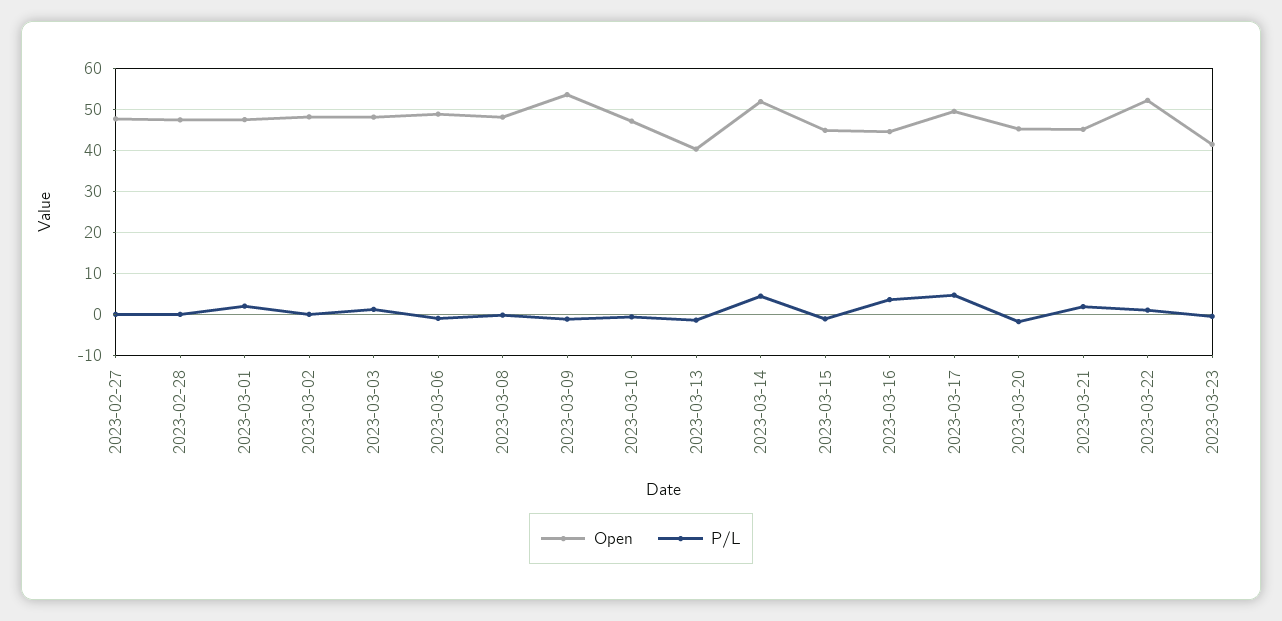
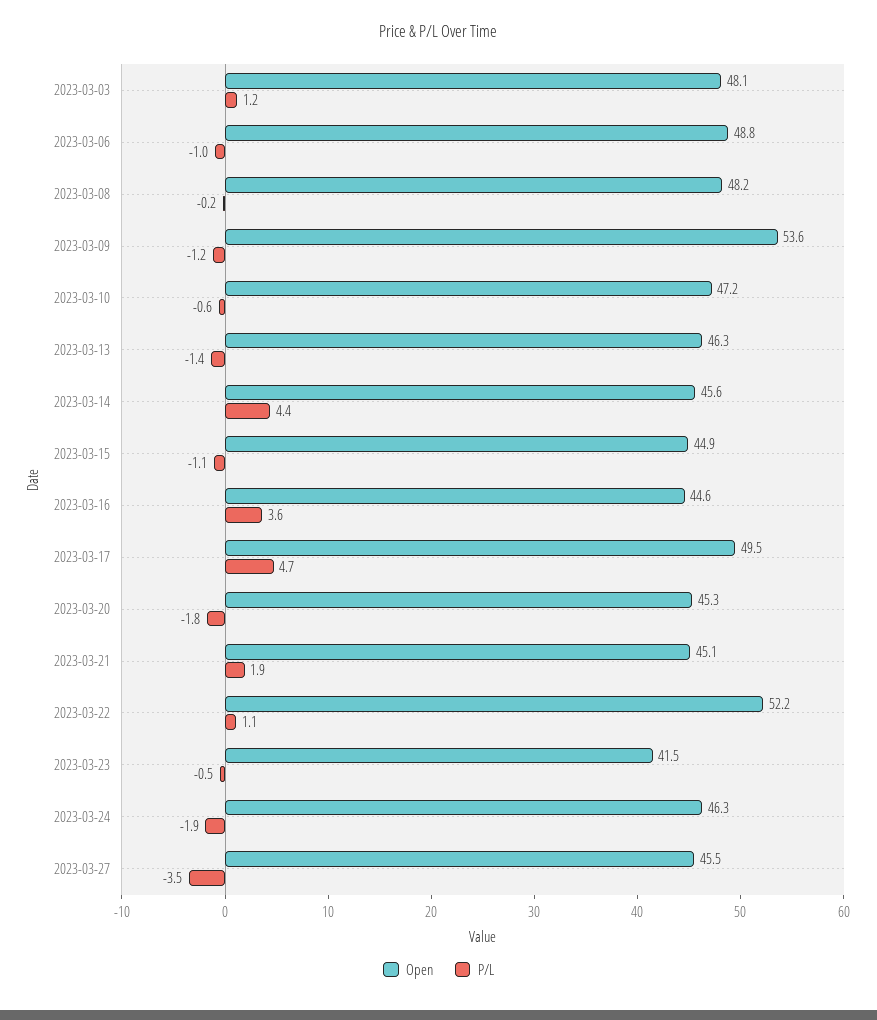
Open, 2023-02-27: 48 -> none
P/L, 2023-02-27: 0 -> none
Open, 2023-02-28: 48 -> none
P/L, 2023-02-28: 0 -> none
Open, 2023-03-01: 48 -> none
P/L, 2023-03-01: 2 -> none
Open, 2023-03-02: 48 -> none
P/L, 2023-03-02: 0 -> none
Open, 2023-03-13: 40 -> 46.3
Open, 2023-03-14: 52 -> 45.6
Open, 2023-03-24: none -> 46.3
P/L, 2023-03-24: none -> -1.9
Open, 2023-03-27: none -> 45.5
P/L, 2023-03-27: none -> -3.5

